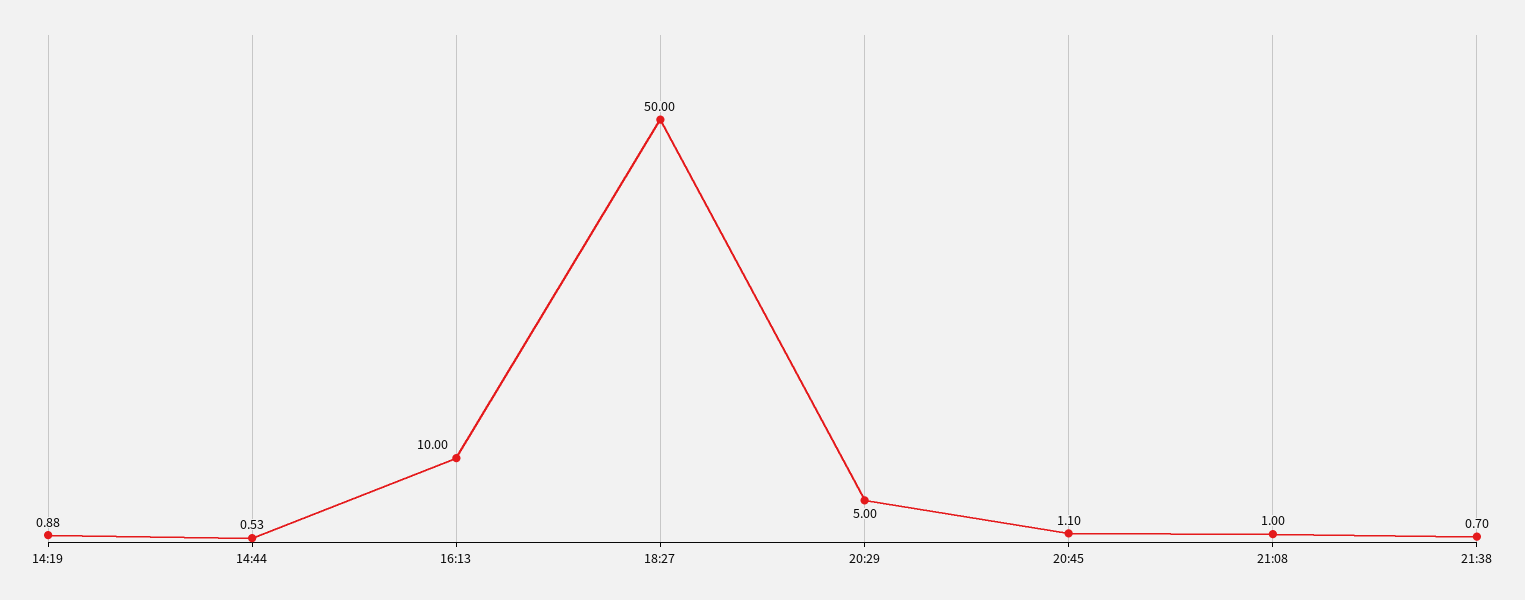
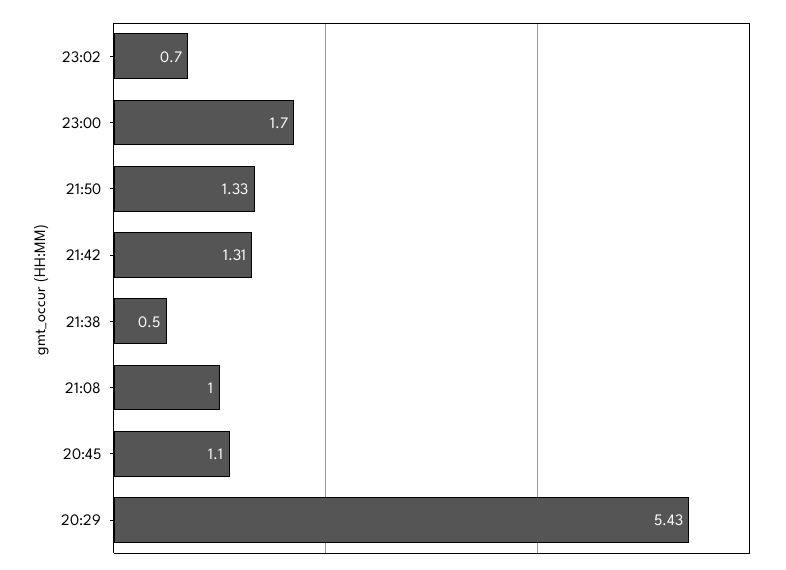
14:19: 0.88 -> none
14:44: 0.53 -> none
16:13: 10 -> none
18:27: 50 -> none
20:29: 5 -> 5.43
21:38: 0.7 -> 0.5
23:02: none -> 0.7
23:00: none -> 1.7
21:50: none -> 1.33
21:42: none -> 1.31

